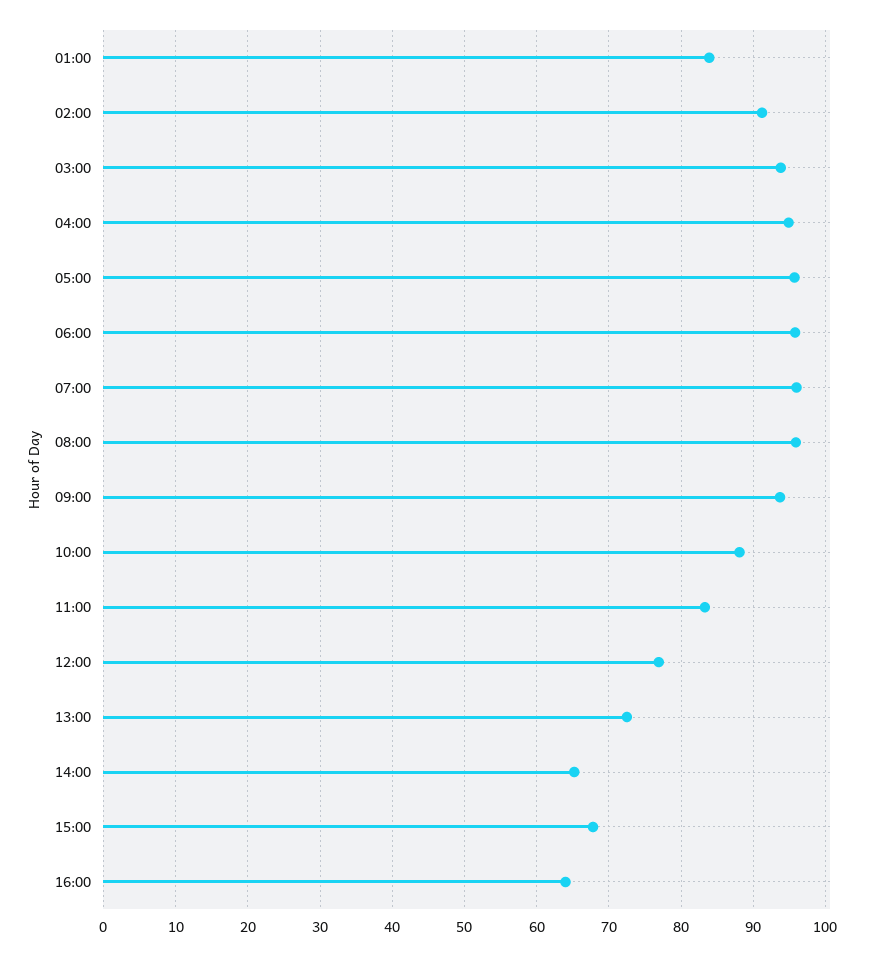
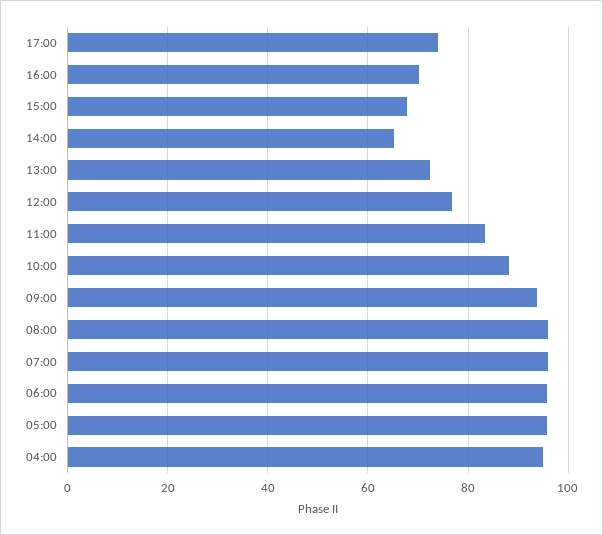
01:00: 84 -> none
02:00: 91 -> none
03:00: 94 -> none
16:00: 64 -> 70
17:00: none -> 74

